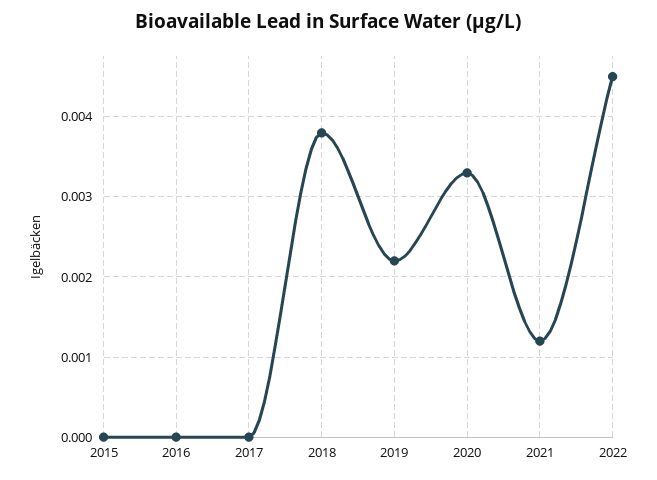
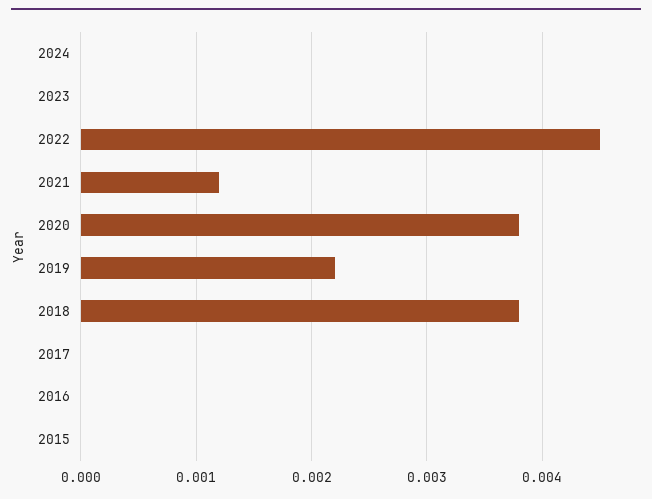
2020: 0.0033 -> 0.0038
2024: none -> 0
2023: none -> 0

